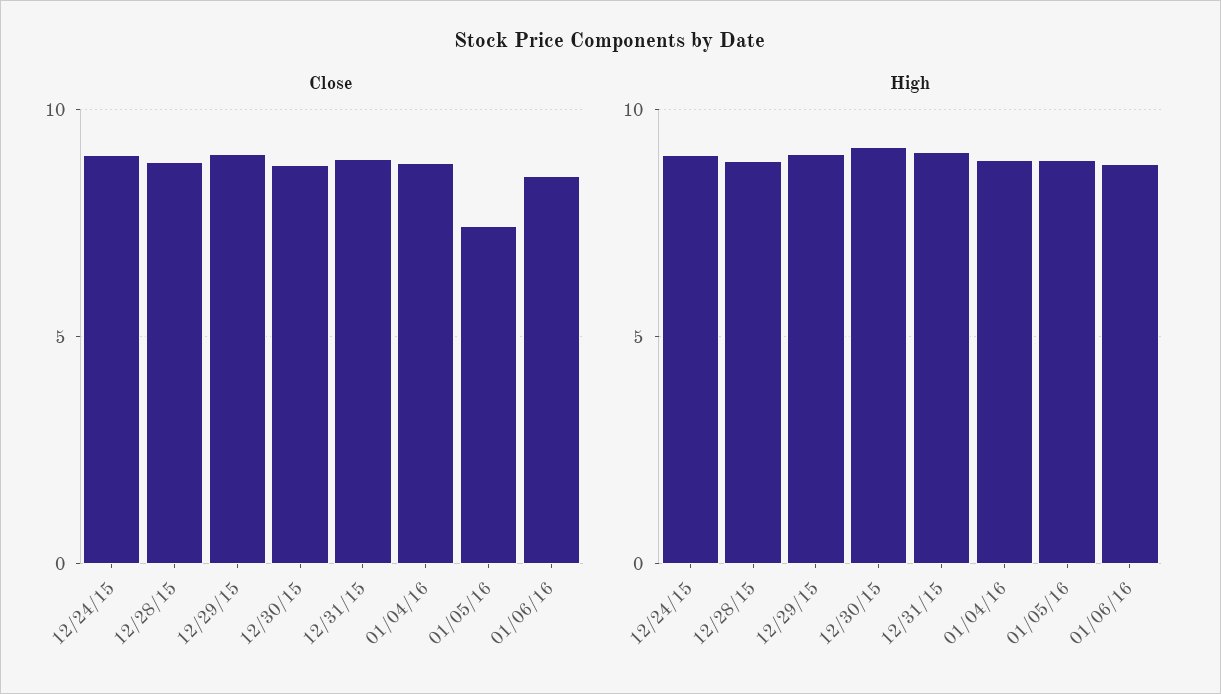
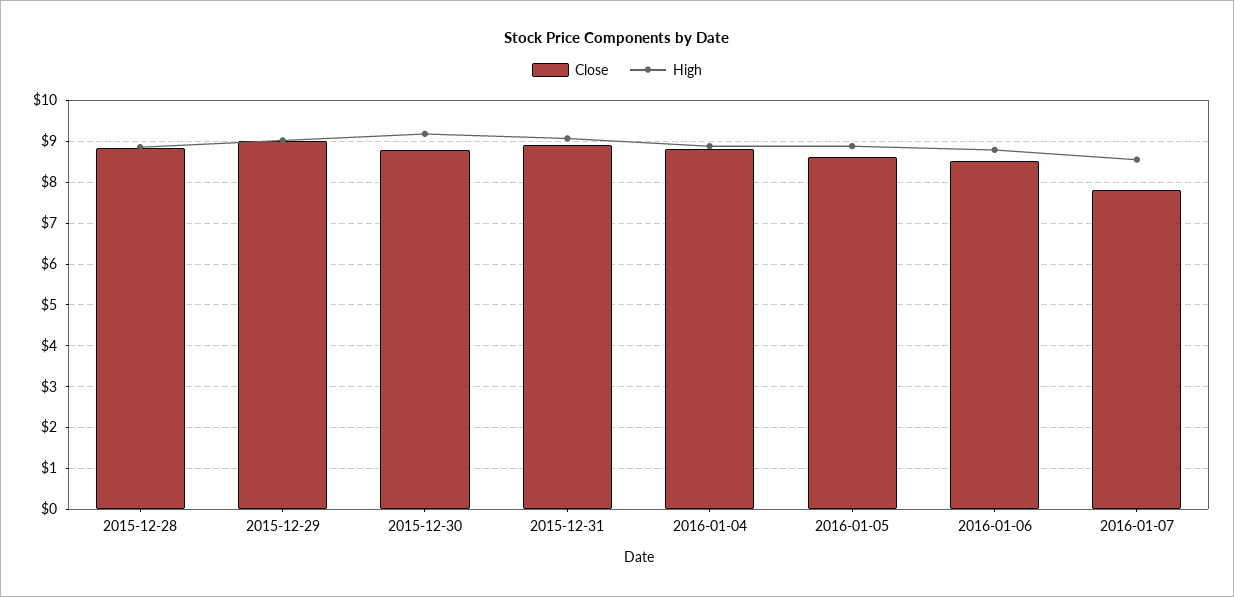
Close, 12/24/15: 9 -> none
Close, 01/05/16: 7.5 -> 8.6
High, 12/24/15: 9 -> none
Close, 2016-01-07: none -> 7.8
High, 2016-01-07: none -> 8.6

